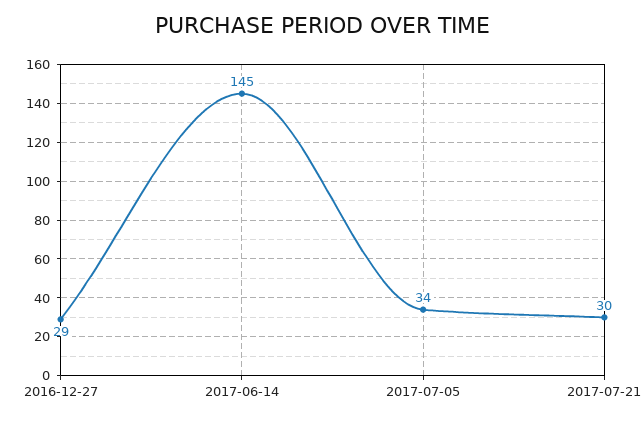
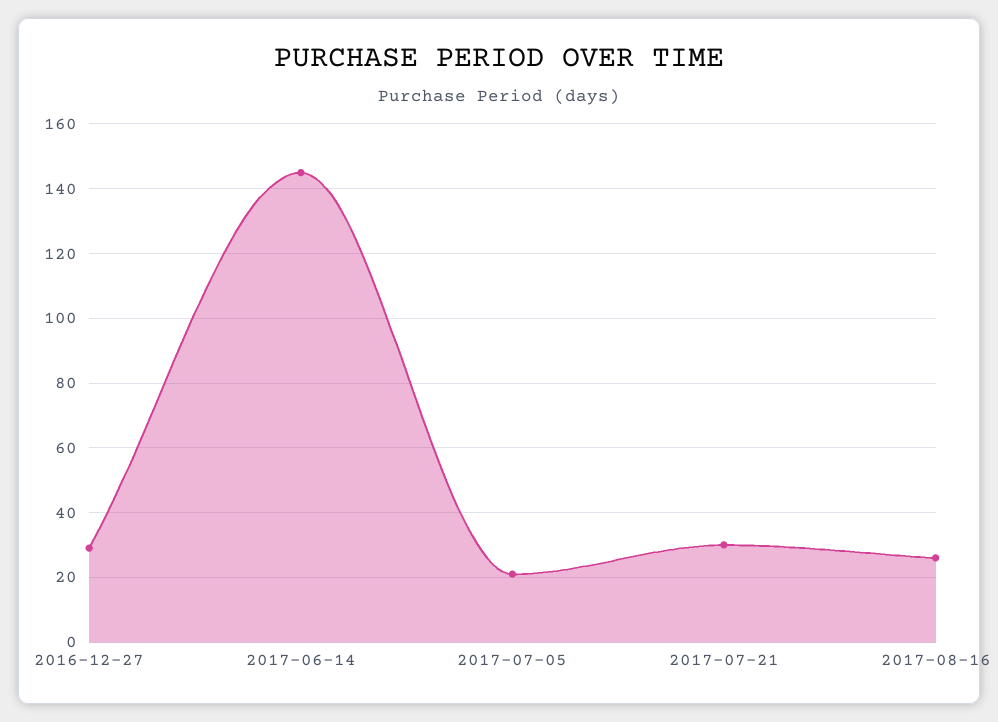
2017-07-05: 34 -> 20
2017-08-16: none -> 25

